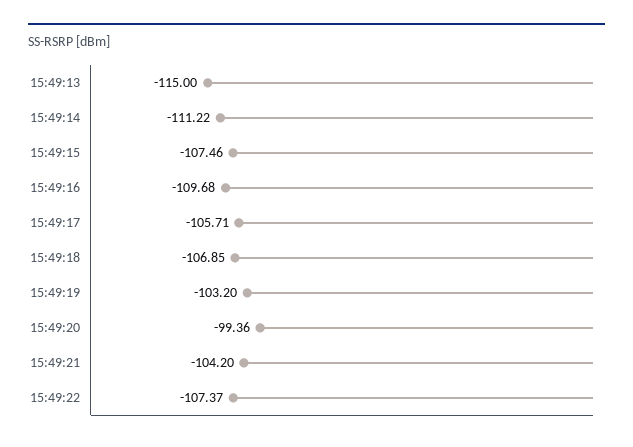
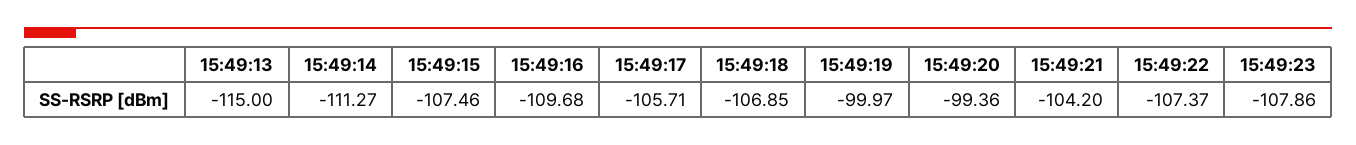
15:49:14: -111.22 -> -111.27
15:49:19: -103.2 -> -99.97
15:49:23: none -> -107.86

